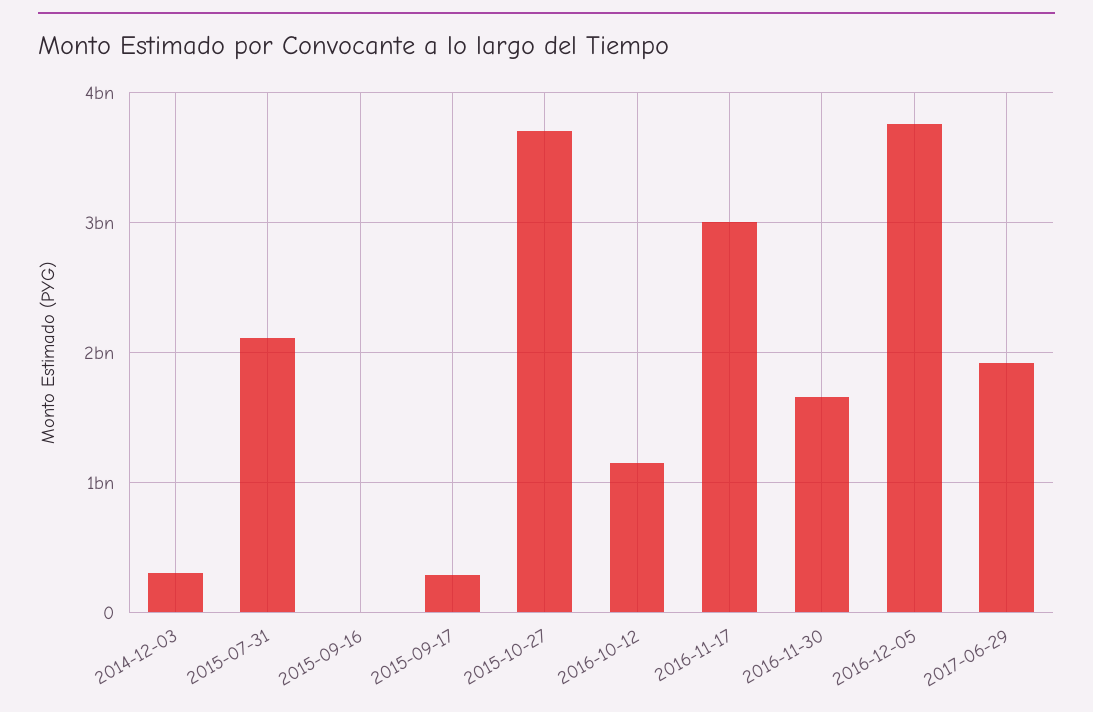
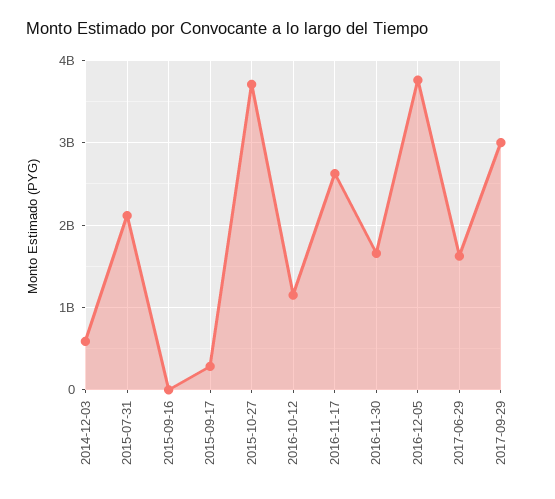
2014-12-03: 300000000 -> 600000000
2016-11-17: 3000000000 -> 2600000000
2017-06-29: 1900000000 -> 1600000000
2017-09-29: none -> 3000000000

